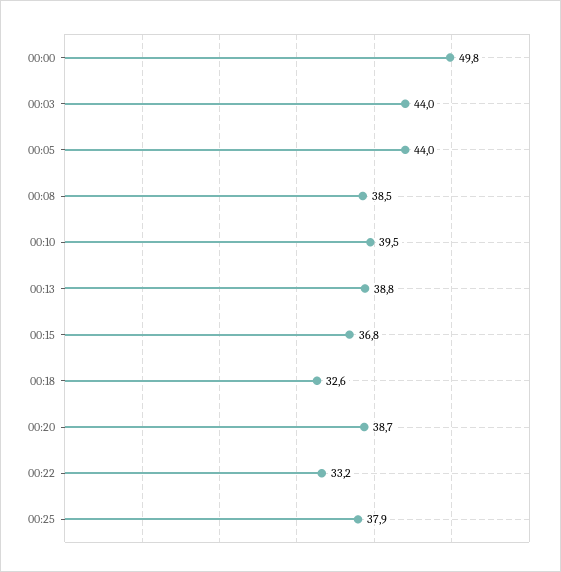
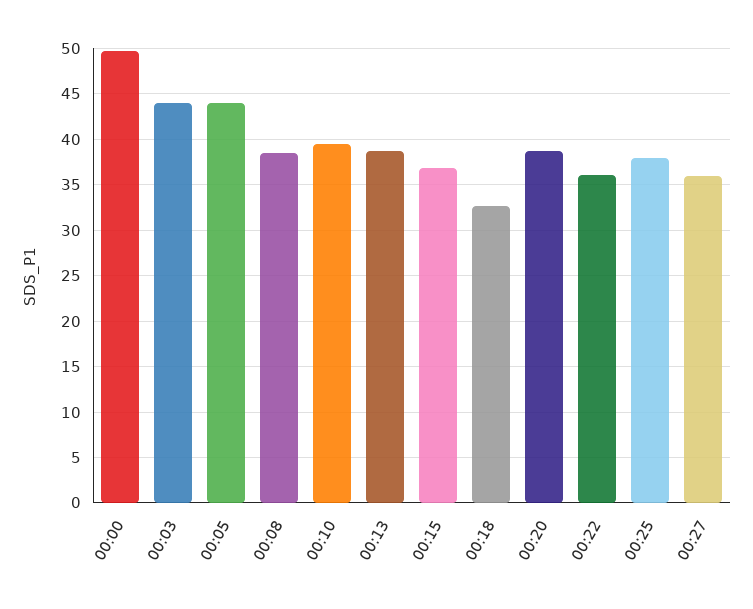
00:22: 33.2 -> 36
00:27: none -> 36

